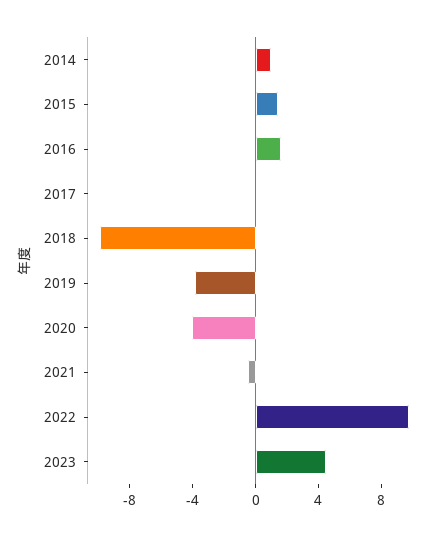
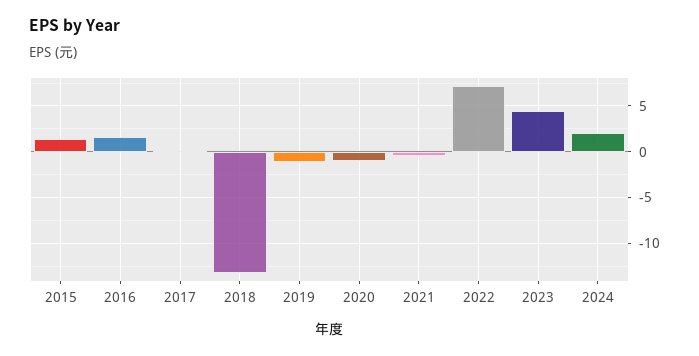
2014: 1 -> none
2018: -10 -> -13
2019: -4 -> -1
2020: -4 -> -1
2022: 10 -> 7
2024: none -> 2

